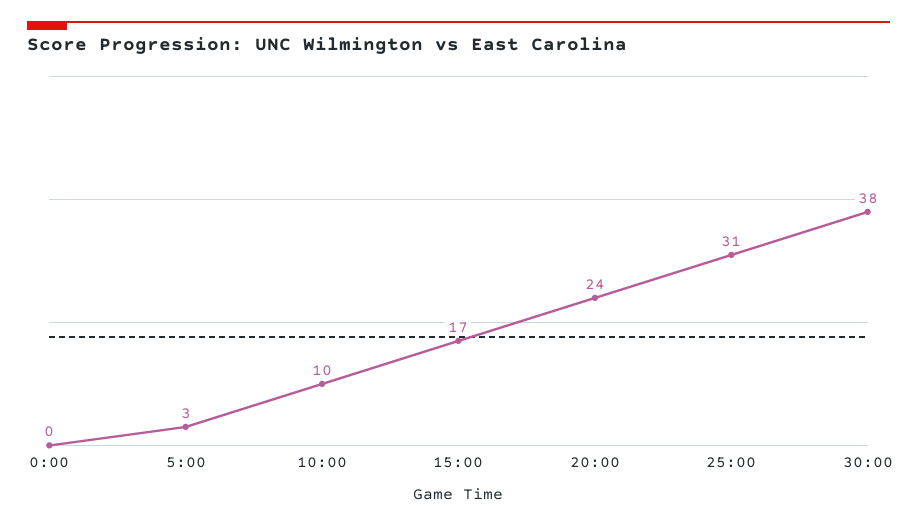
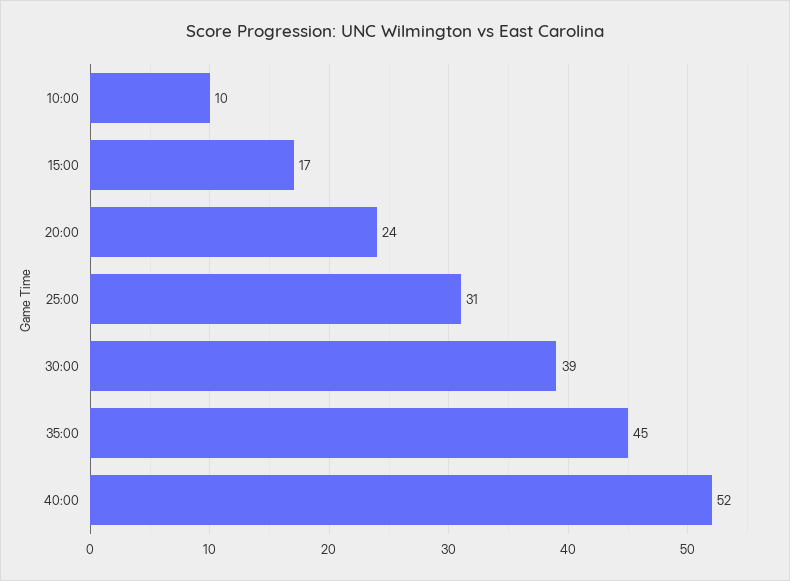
0:00: 0 -> none
5:00: 3 -> none
30:00: 38 -> 39
35:00: none -> 45
40:00: none -> 52

